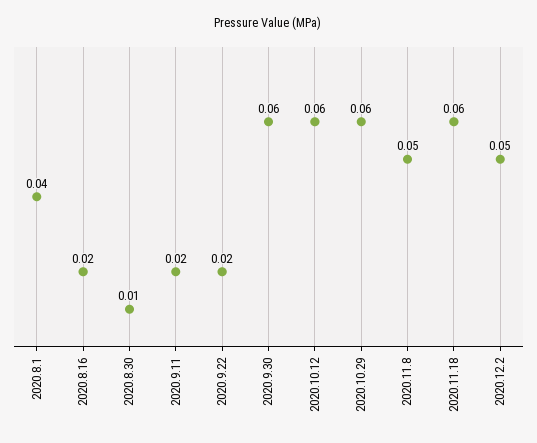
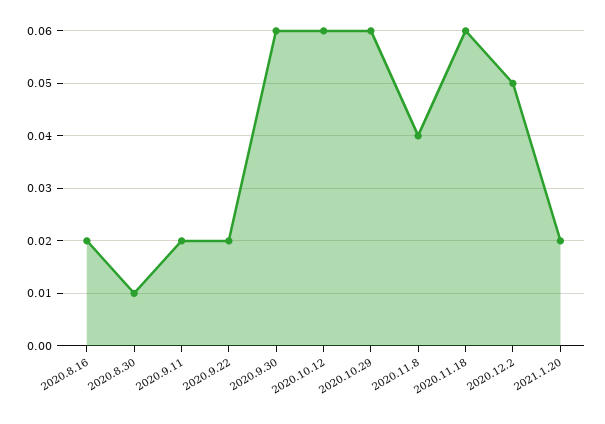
2020.8.1: 0.04 -> none
2020.11.8: 0.05 -> 0.04
2021.1.20: none -> 0.02

